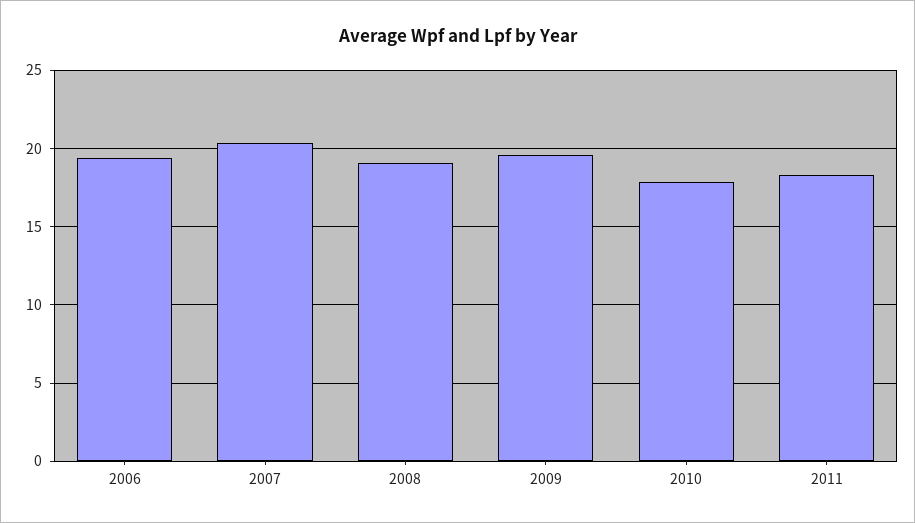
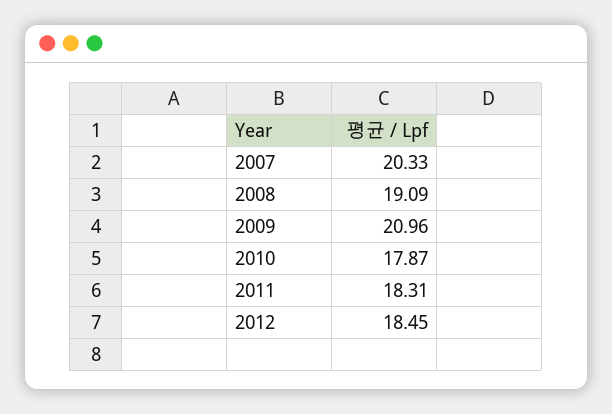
2006: 19.5 -> none
2009: 19.5 -> 20.96
2012: none -> 18.45

